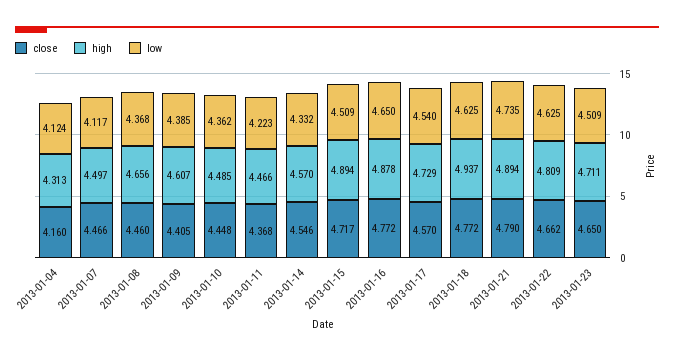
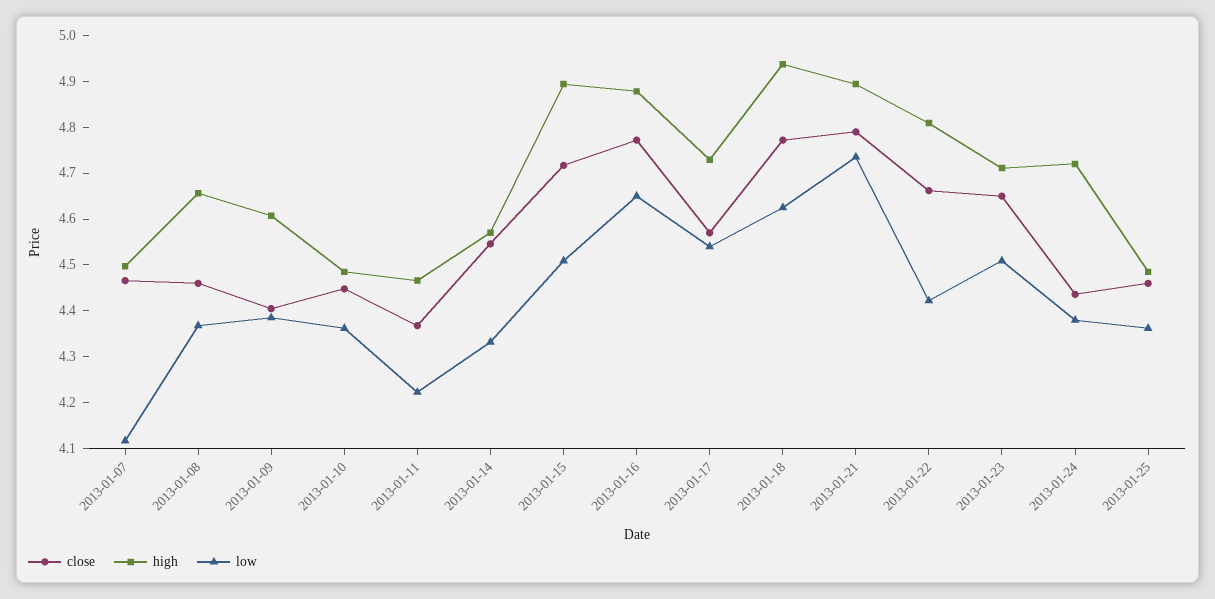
close, 2013-01-04: 4.16 -> none
high, 2013-01-04: 4.313 -> none
low, 2013-01-04: 4.124 -> none
low, 2013-01-22: 4.625 -> 4.42
close, 2013-01-24: none -> 4.44
high, 2013-01-24: none -> 4.72
low, 2013-01-24: none -> 4.38
close, 2013-01-25: none -> 4.46
high, 2013-01-25: none -> 4.48
low, 2013-01-25: none -> 4.36

